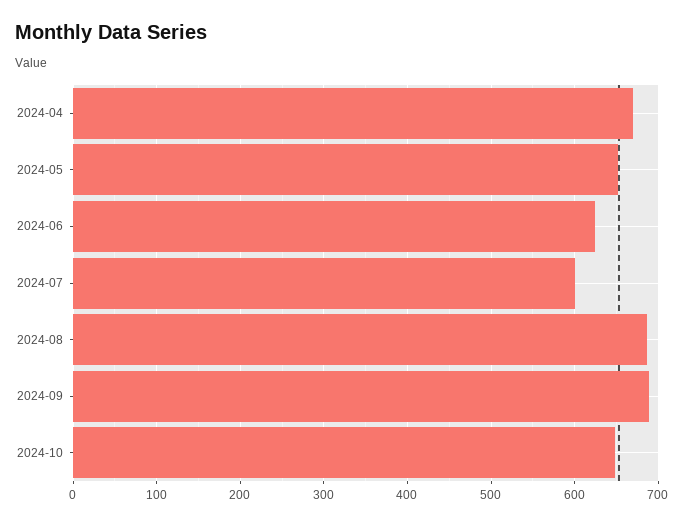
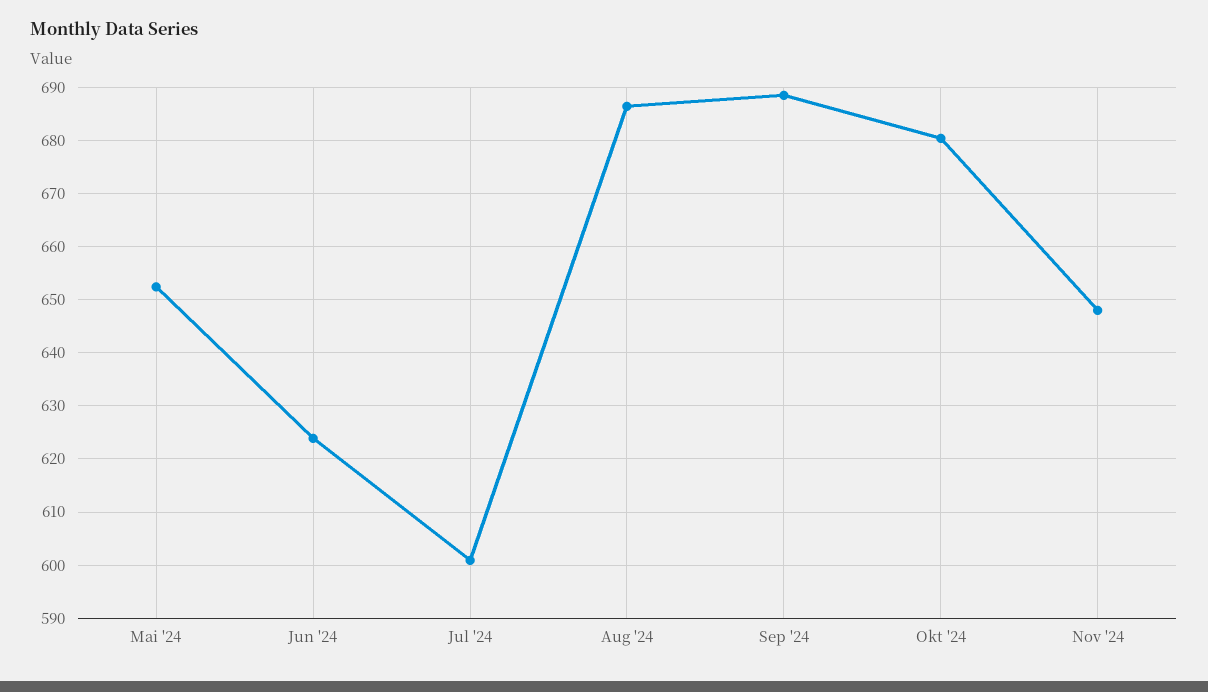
2024-04: 670 -> none
2024-10: 650 -> 680
Nov '24: none -> 648

